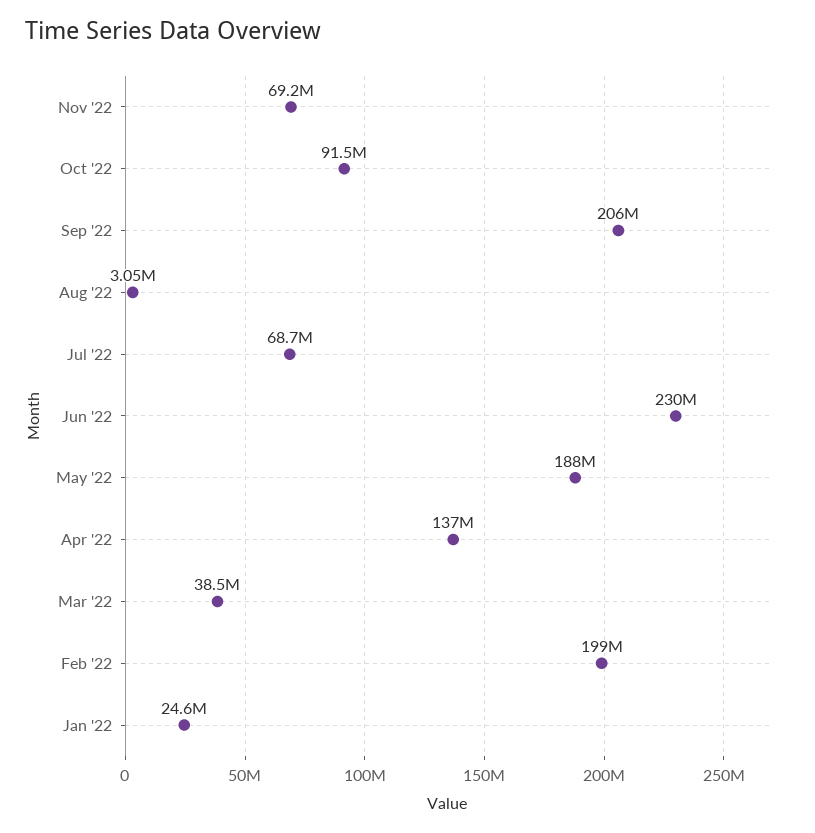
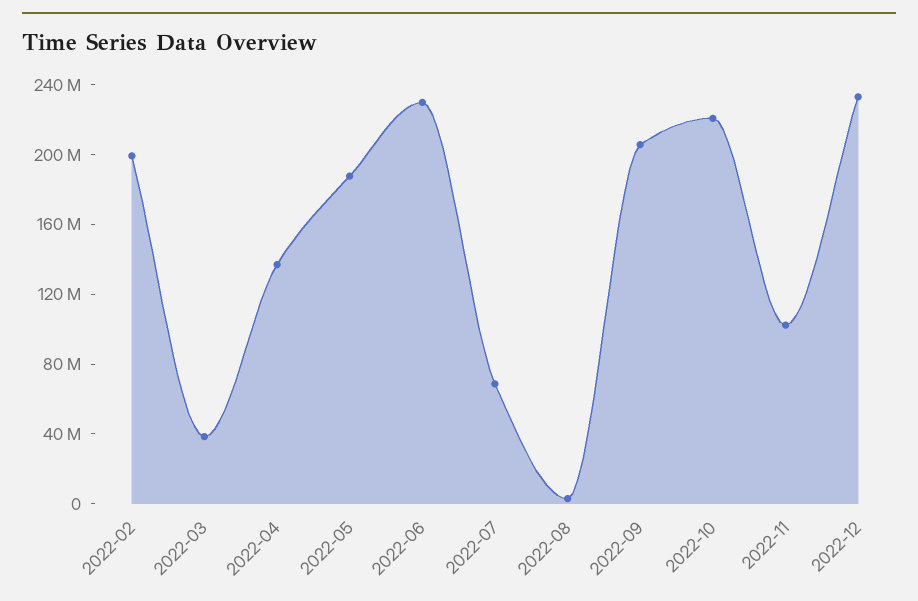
Nov '22: 69200000 -> 100000000
Oct '22: 91500000 -> 220000000
Jan '22: 24600000 -> none
2022-12: none -> 230000000

